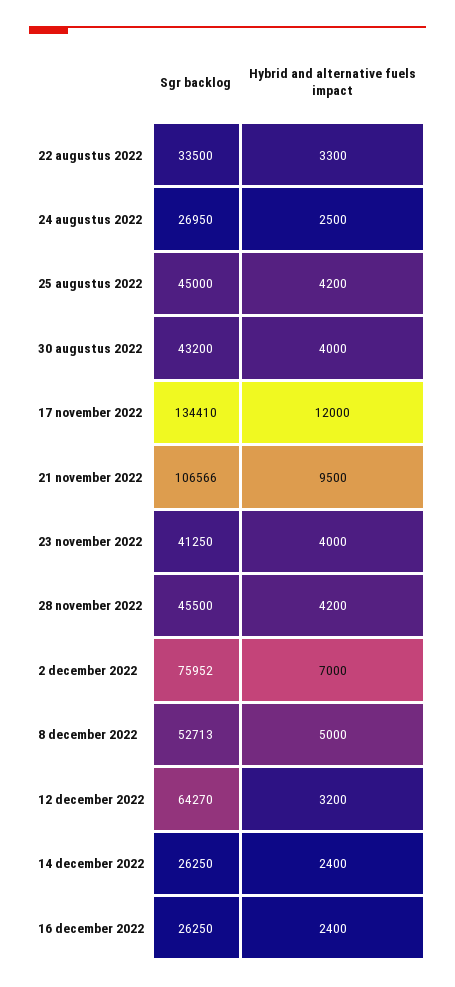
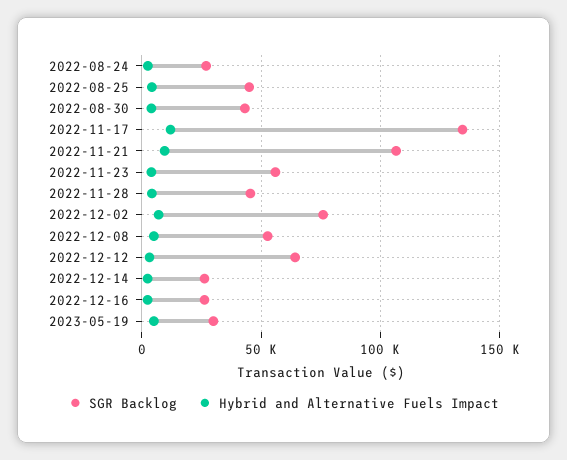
Sgr backlog, 22 augustus 2022: 33500 -> none
Hybrid and alternative fuels impact, 22 augustus 2022: 3300 -> none
Sgr backlog, 23 november 2022: 41250 -> 55000
Sgr backlog, 2023-05-19: none -> 30000
Hybrid and alternative fuels impact, 2023-05-19: none -> 5000

